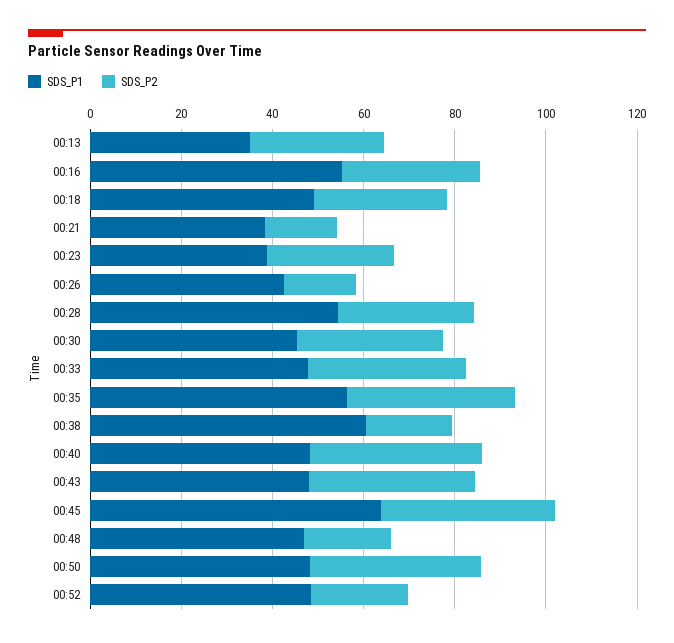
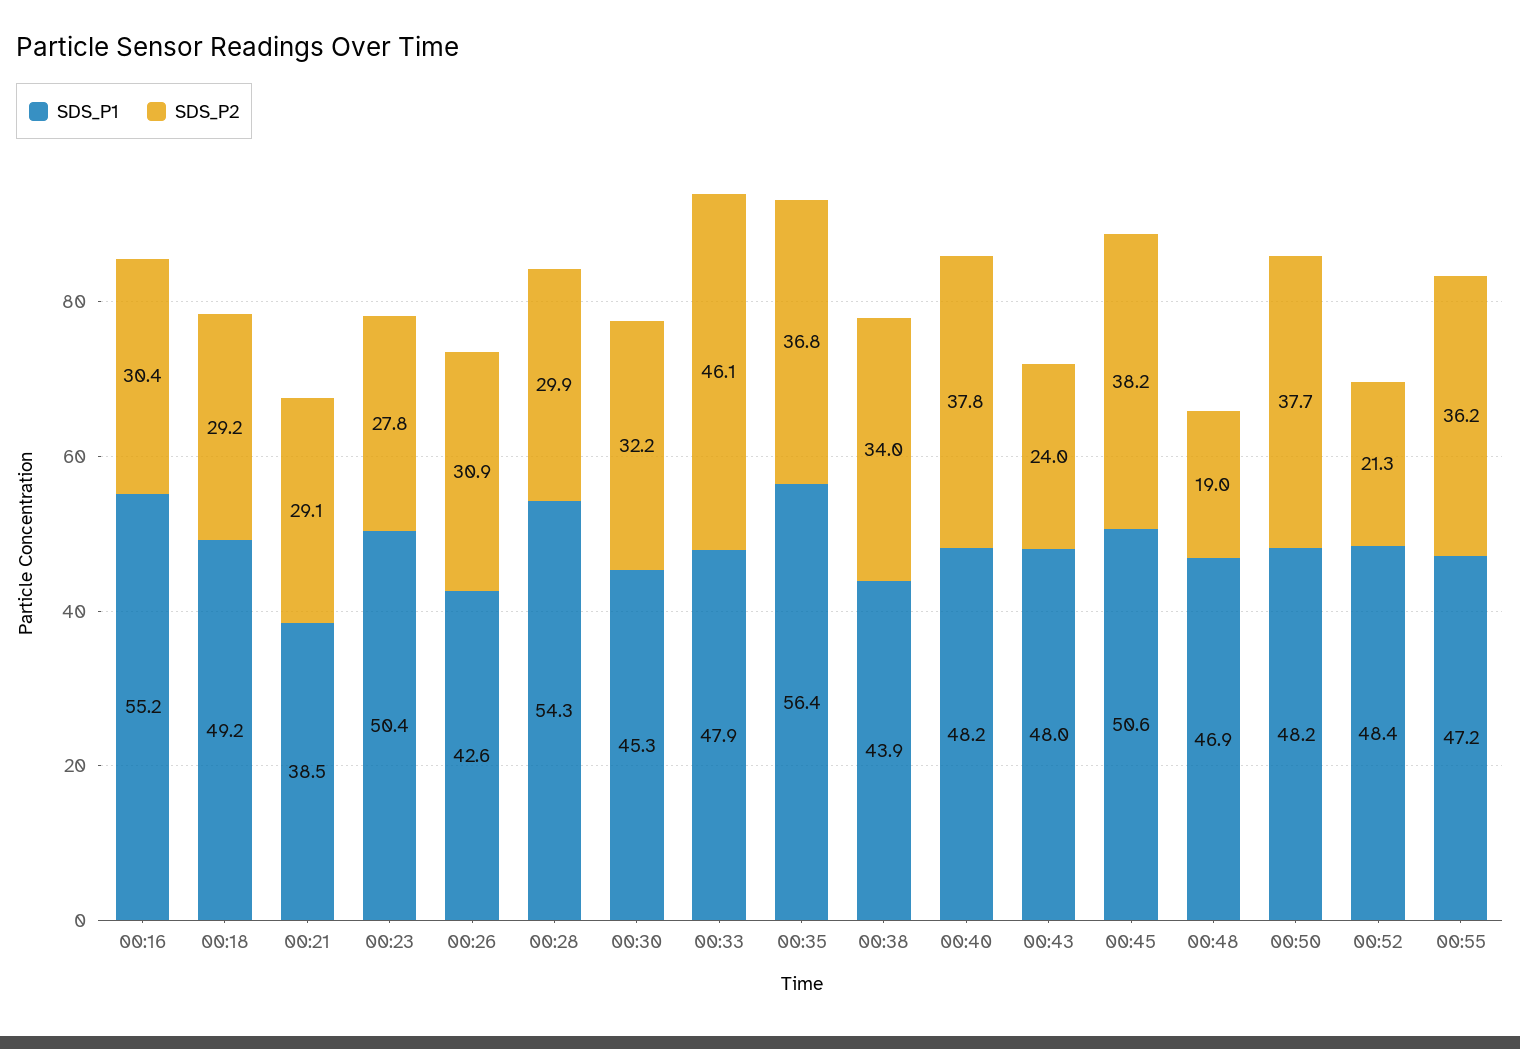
SDS_P1, 00:13: 35 -> none
SDS_P2, 00:13: 30 -> none
SDS_P2, 00:21: 15 -> 29.1
SDS_P1, 00:23: 40 -> 50.4
SDS_P2, 00:26: 15 -> 30.9
SDS_P2, 00:33: 35 -> 46.1
SDS_P1, 00:38: 60 -> 43.9
SDS_P2, 00:38: 20 -> 34
SDS_P2, 00:43: 35 -> 24
SDS_P1, 00:45: 65 -> 50.6
SDS_P1, 00:55: none -> 47.2
SDS_P2, 00:55: none -> 36.2

